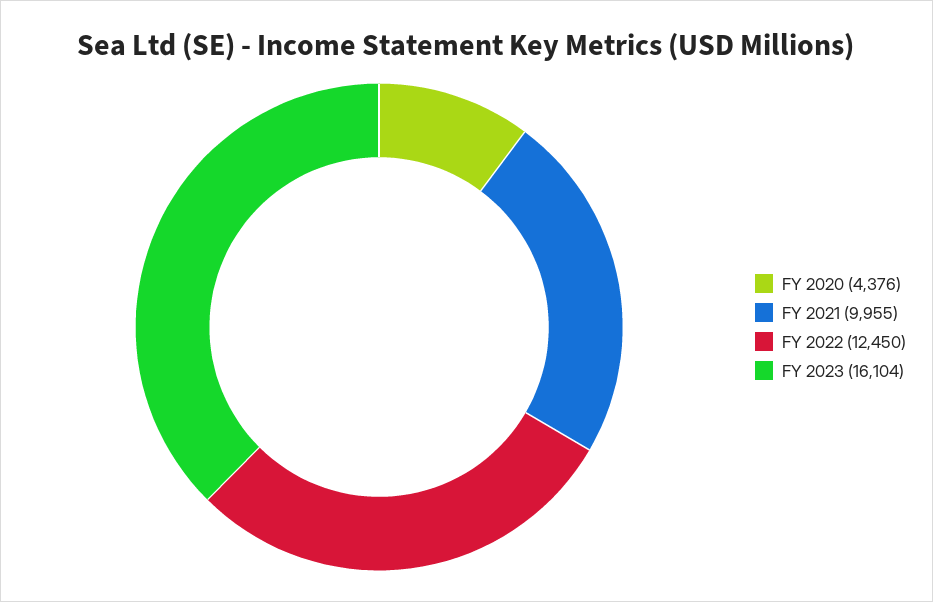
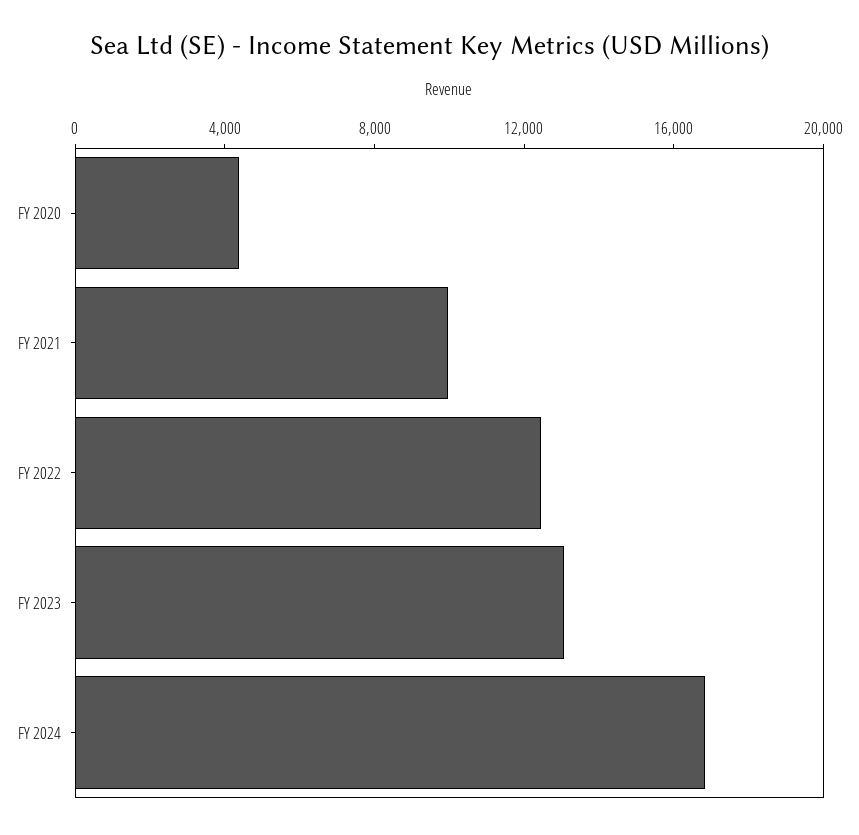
FY 2023: 16104 -> 13000
FY 2024: none -> 17000

